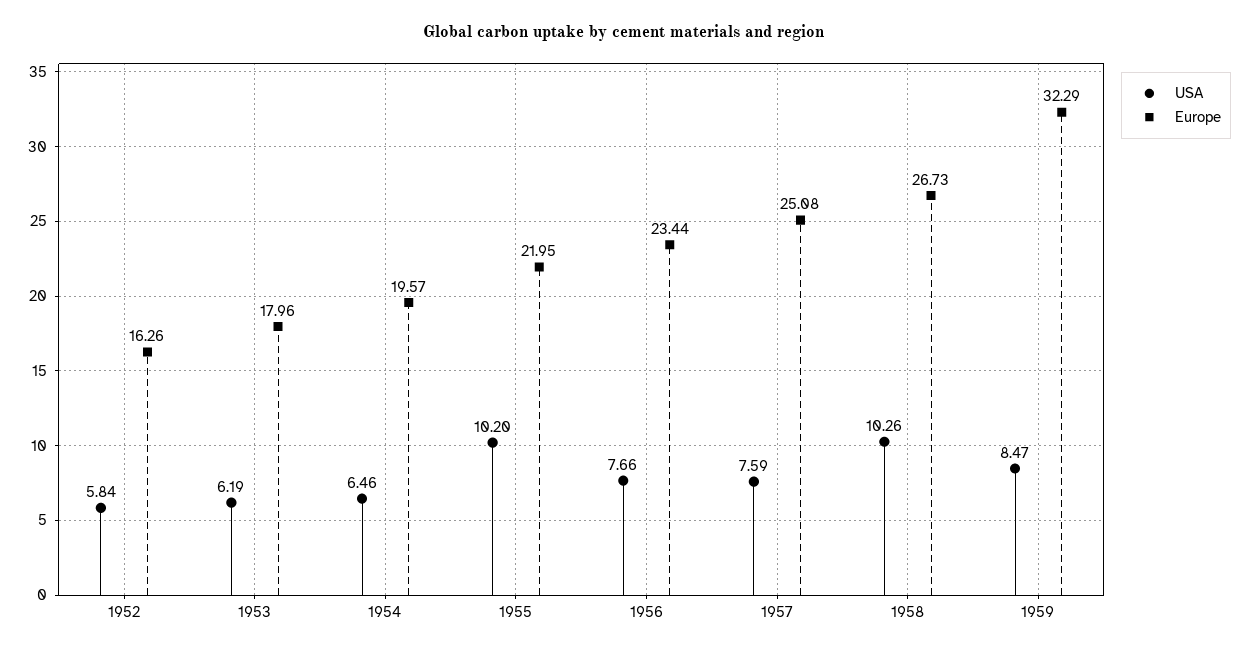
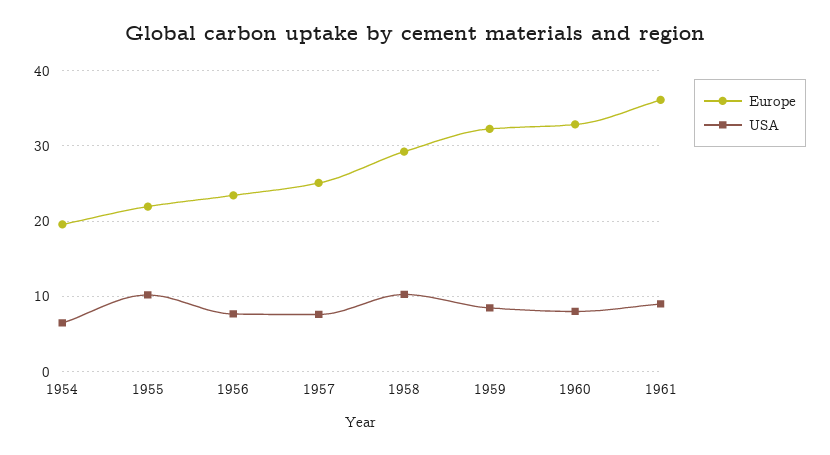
USA, 1952: 5.84 -> none
Europe, 1952: 16.26 -> none
USA, 1953: 6.19 -> none
Europe, 1953: 17.96 -> none
Europe, 1958: 26.73 -> 29
Europe, 1960: none -> 33
USA, 1960: none -> 8
Europe, 1961: none -> 36
USA, 1961: none -> 9

